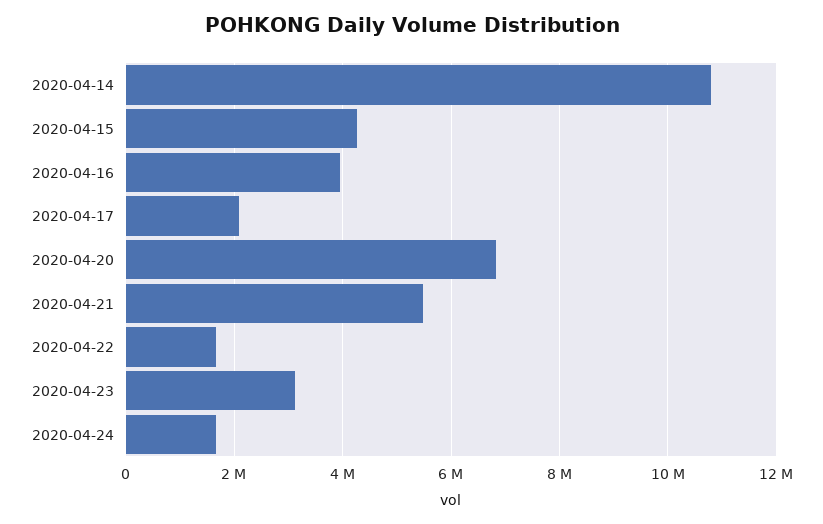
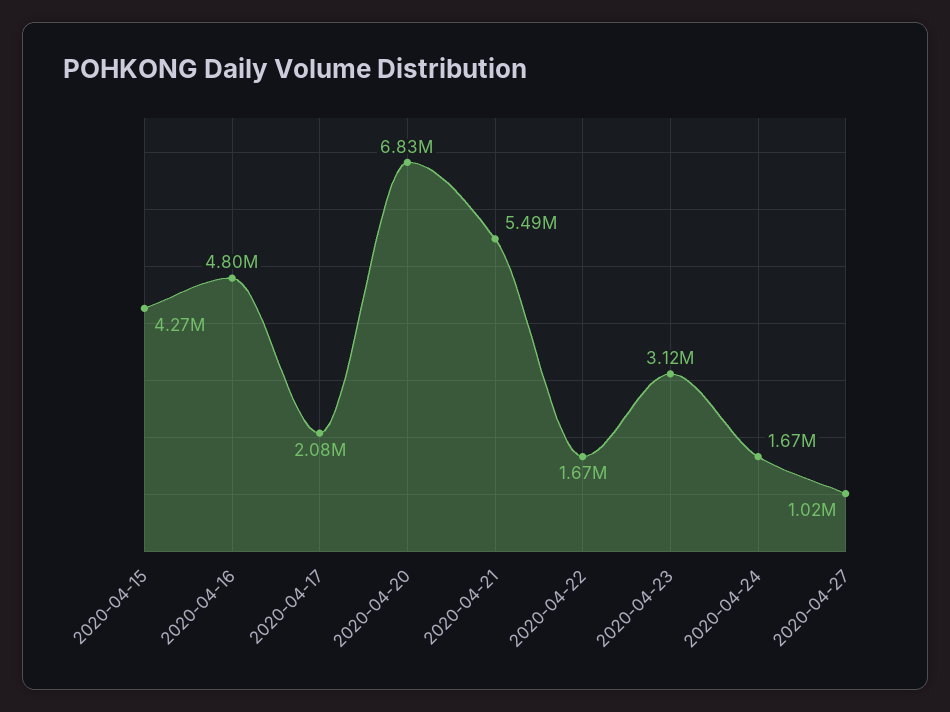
2020-04-14: 10800000 -> none
2020-04-16: 4000000 -> 4800000
2020-04-27: none -> 1020000

